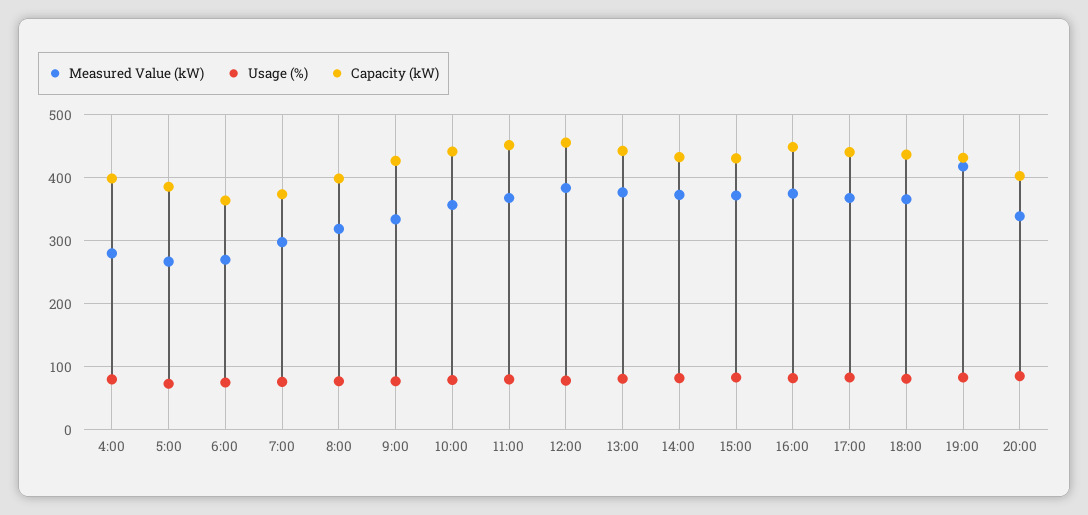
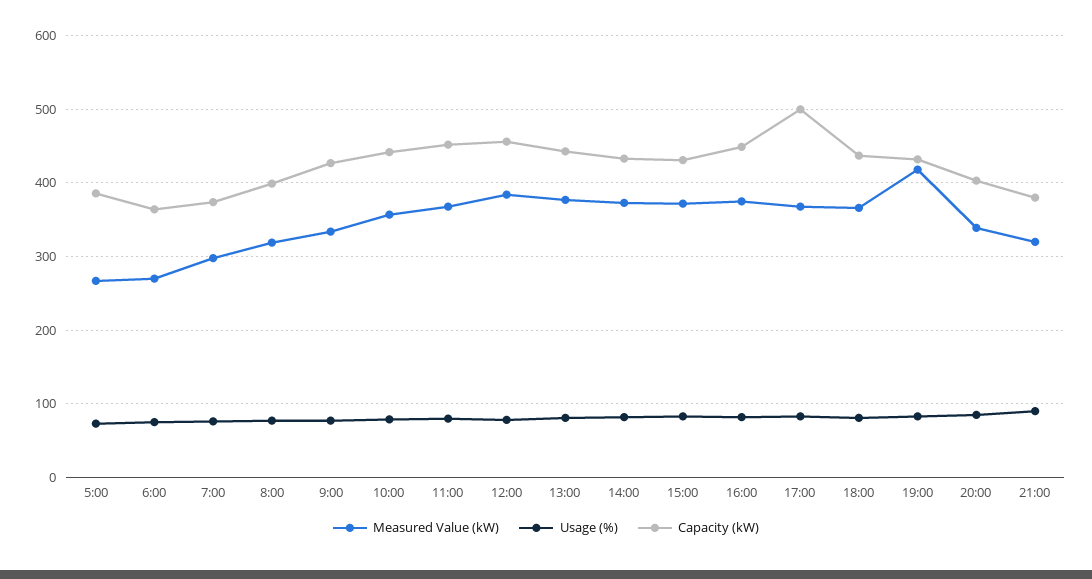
Measured Value (kW), 4:00: 280 -> none
Usage (%), 4:00: 80 -> none
Capacity (kW), 4:00: 400 -> none
Capacity (kW), 17:00: 440 -> 500
Measured Value (kW), 21:00: none -> 320
Usage (%), 21:00: none -> 90
Capacity (kW), 21:00: none -> 380

